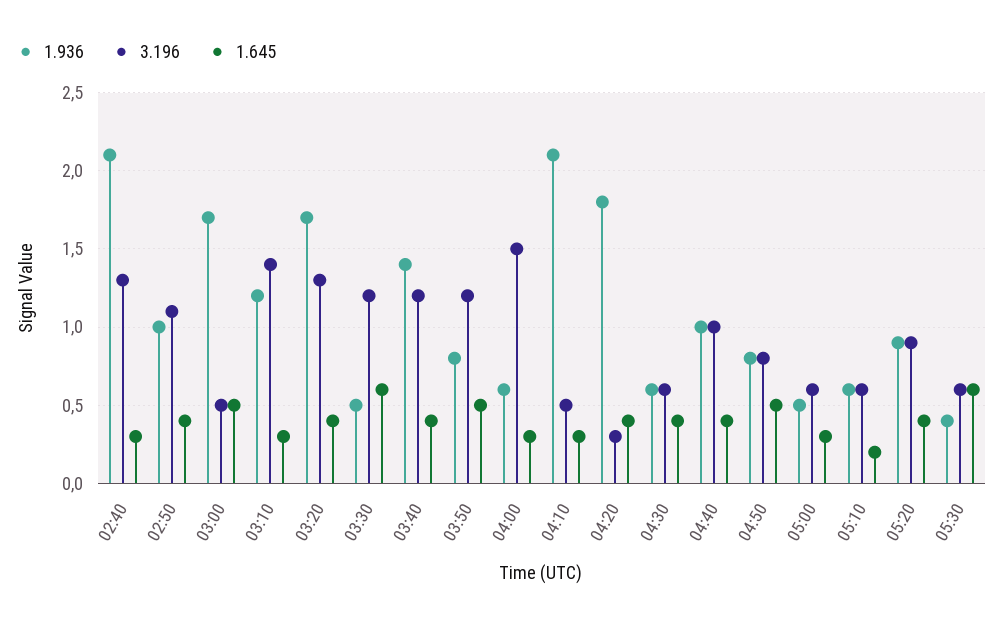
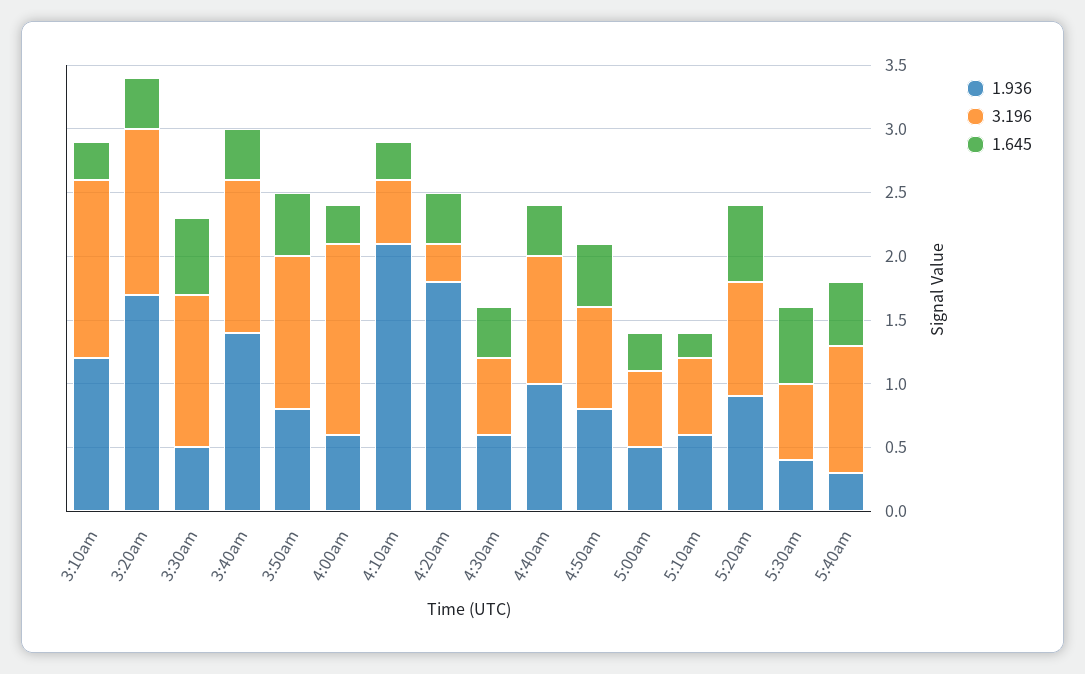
1.936, 02:40: 2.1 -> none
3.196, 02:40: 1.3 -> none
1.645, 02:40: 0.3 -> none
1.936, 02:50: 1 -> none
3.196, 02:50: 1.1 -> none
1.645, 02:50: 0.4 -> none
1.936, 03:00: 1.7 -> none
3.196, 03:00: 0.5 -> none
1.645, 03:00: 0.5 -> none
1.645, 05:20: 0.4 -> 0.6
1.936, 5:40am: none -> 0.3
3.196, 5:40am: none -> 1
1.645, 5:40am: none -> 0.5

